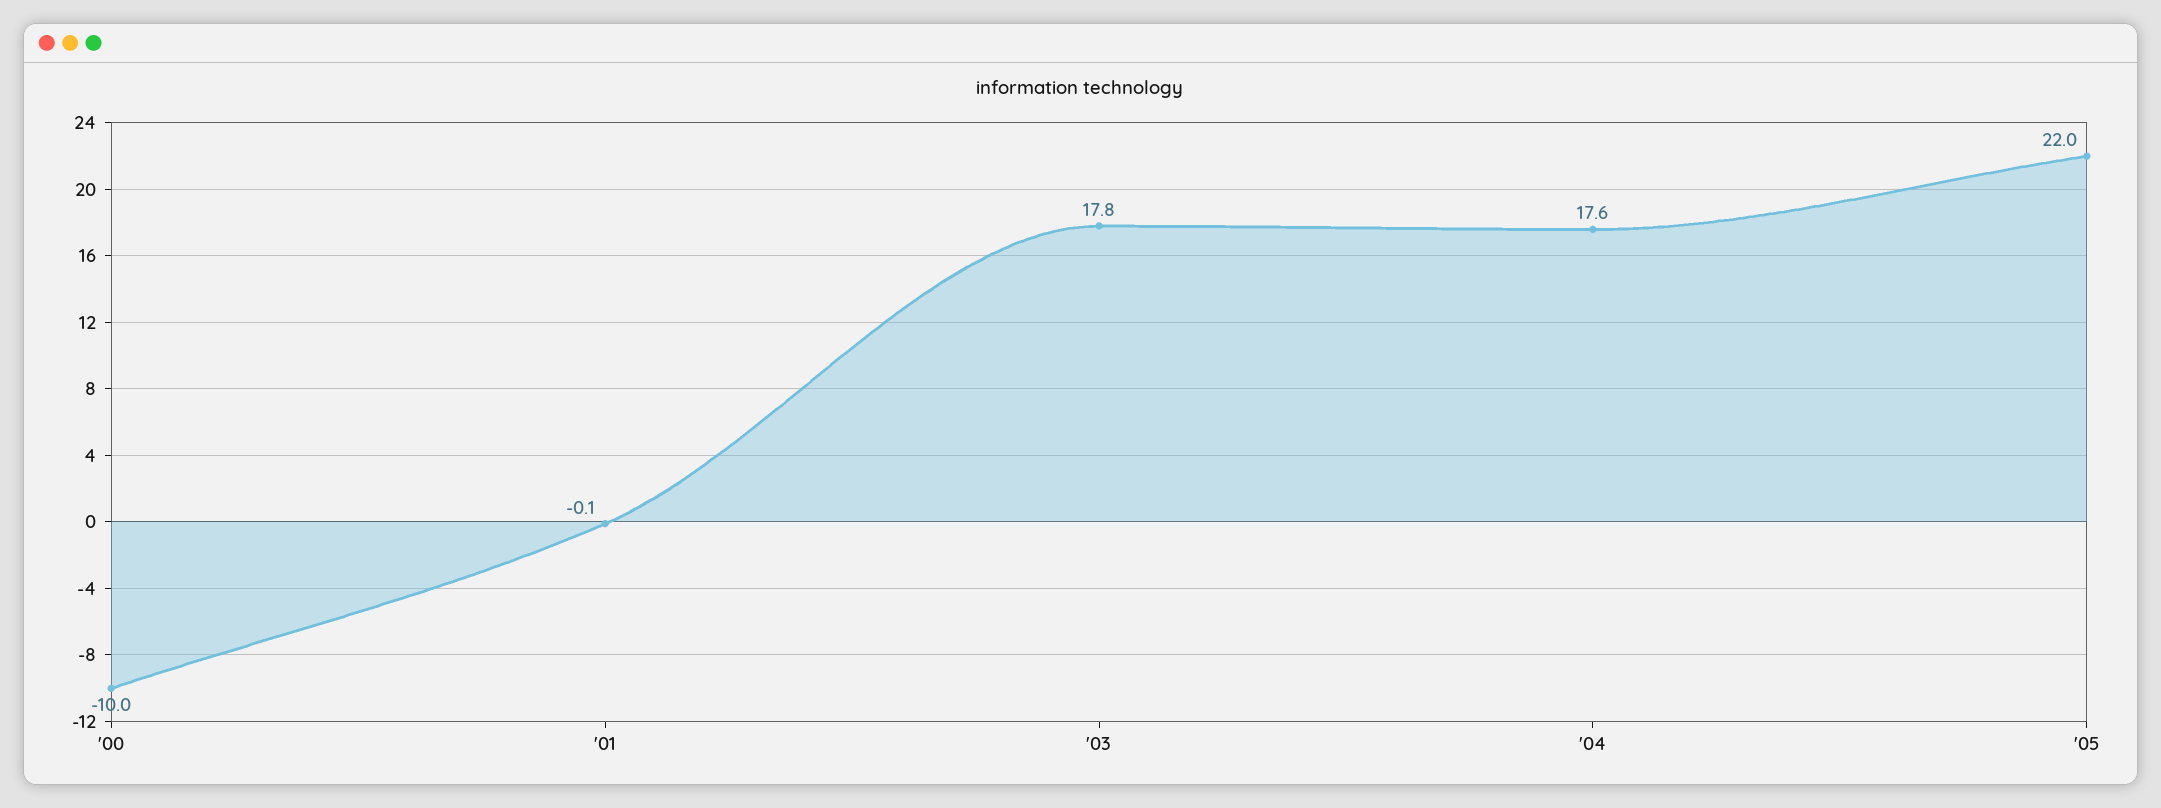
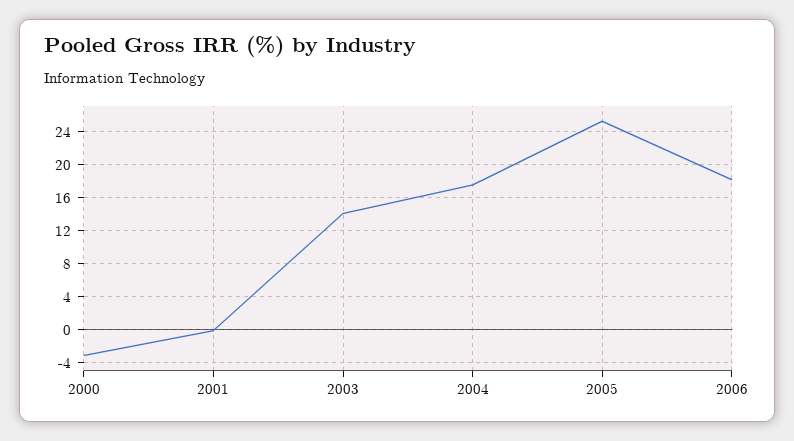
'00: -10 -> -3
'03: 17.8 -> 14
'05: 22 -> 25
2006: none -> 18

